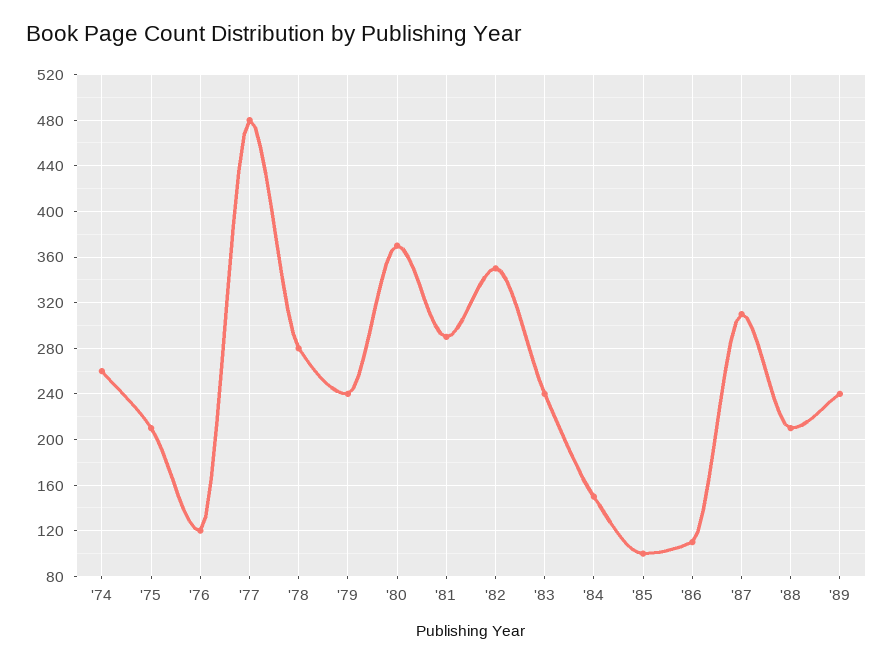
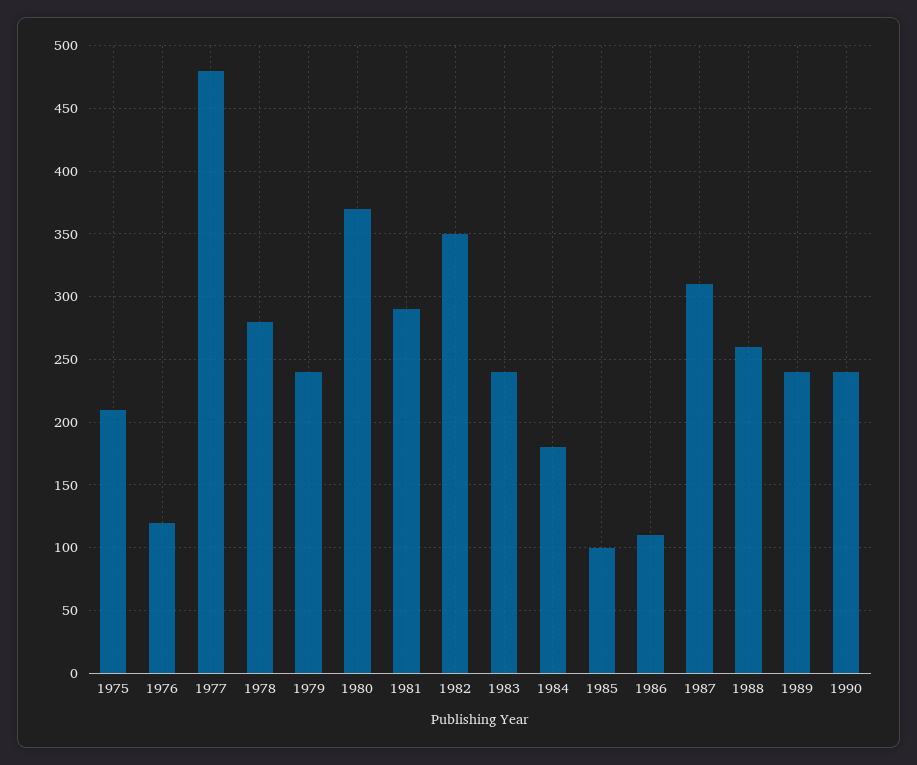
'74: 260 -> none
'84: 150 -> 180
'88: 210 -> 260
1990: none -> 240

